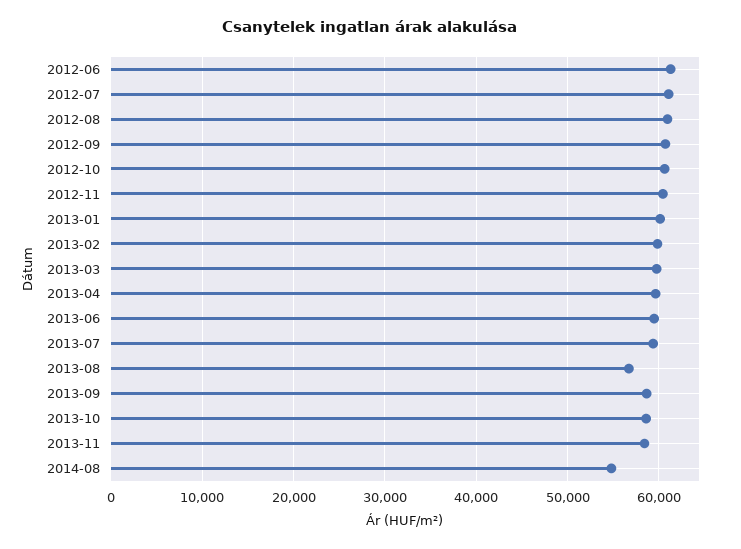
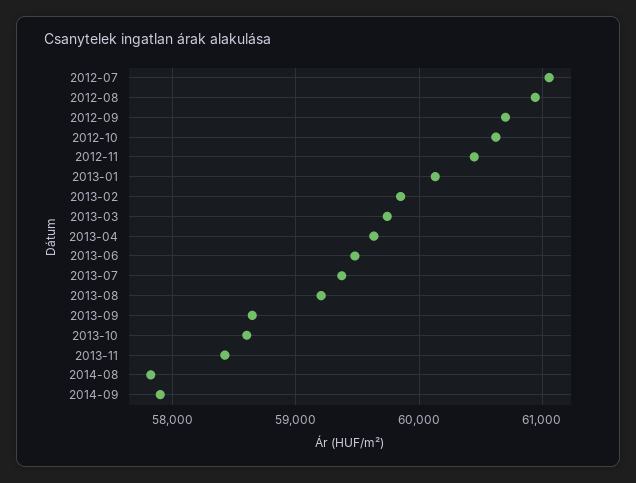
2012-06: 61000 -> none
2013-08: 57000 -> 59200
2014-08: 55000 -> 57800
2014-09: none -> 57900

